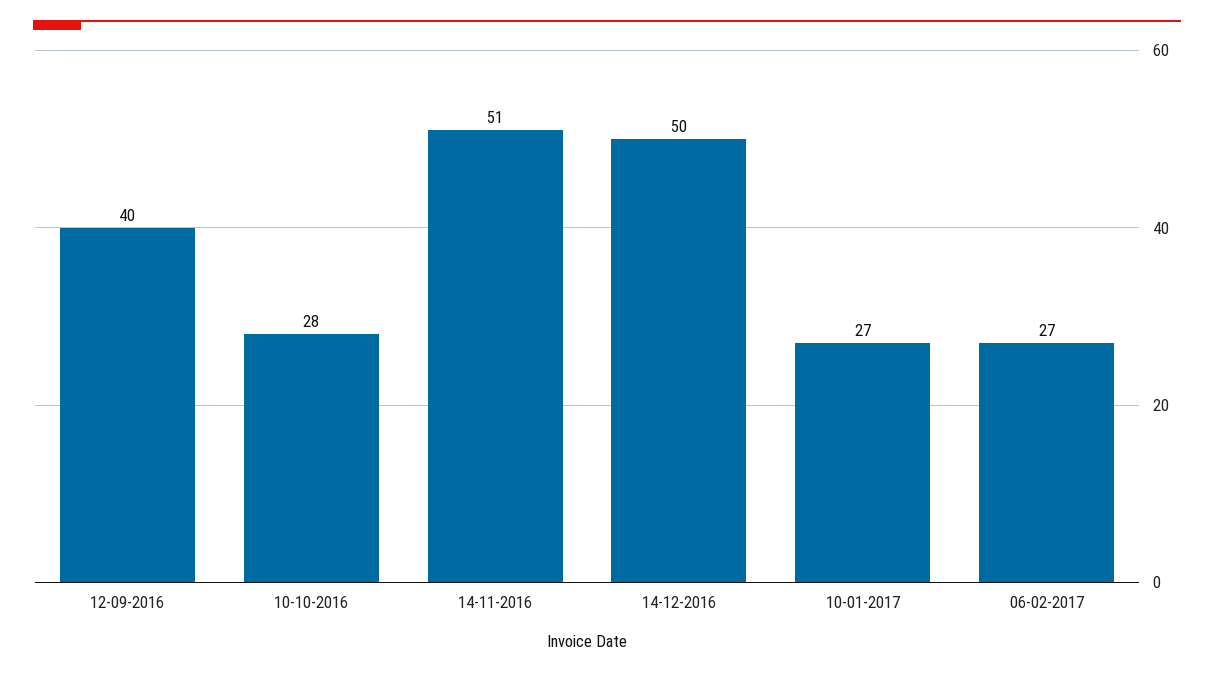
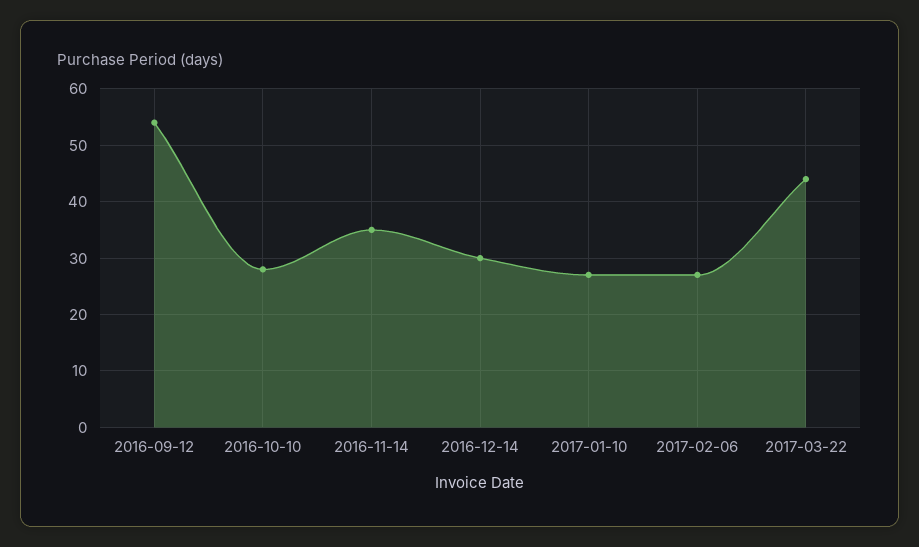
12-09-2016: 40 -> 55
14-11-2016: 51 -> 35
14-12-2016: 50 -> 30
2017-03-22: none -> 45

